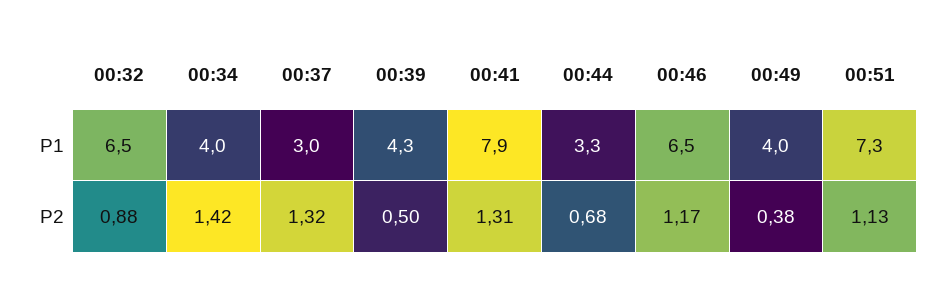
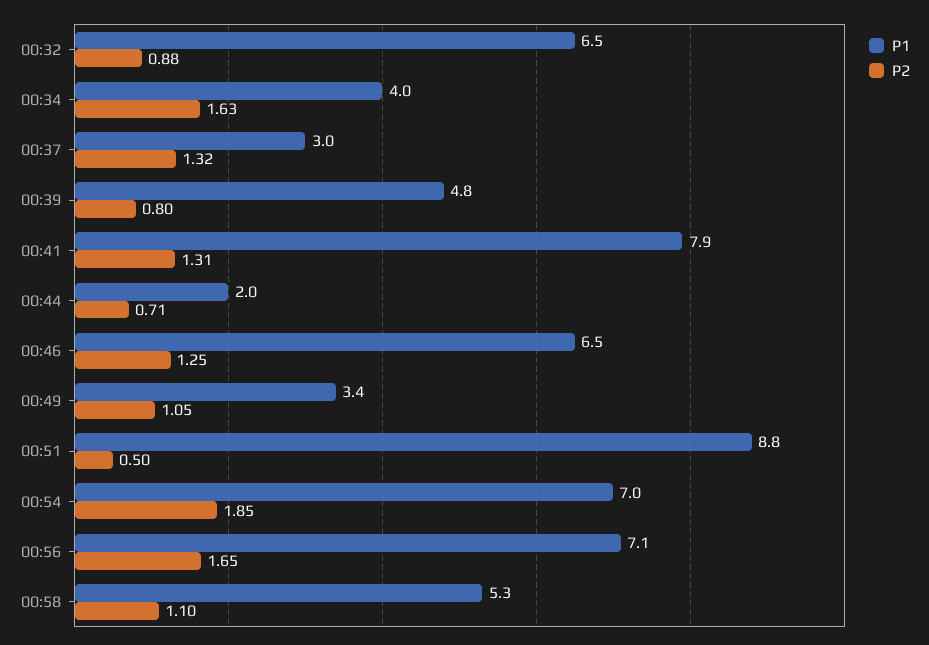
P1, 00:39: 4.3 -> 4.8
P1, 00:44: 3.3 -> 2
P1, 00:49: 4 -> 3.4
P1, 00:51: 7.3 -> 8.8
P2, 00:34: 1.42 -> 1.63
P2, 00:39: 0.5 -> 0.8
P2, 00:44: 0.68 -> 0.71
P2, 00:46: 1.17 -> 1.25
P2, 00:49: 0.38 -> 1.05
P2, 00:51: 1.13 -> 0.5
P1, 00:54: none -> 7
P2, 00:54: none -> 1.85
P1, 00:56: none -> 7.1
P2, 00:56: none -> 1.65
P1, 00:58: none -> 5.3
P2, 00:58: none -> 1.1

